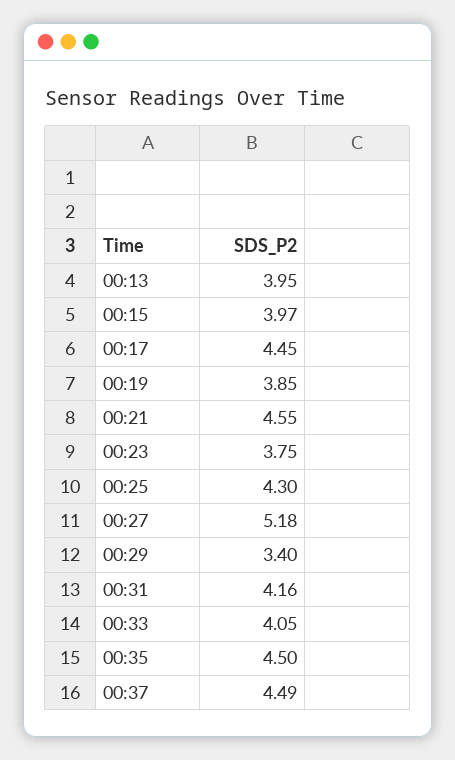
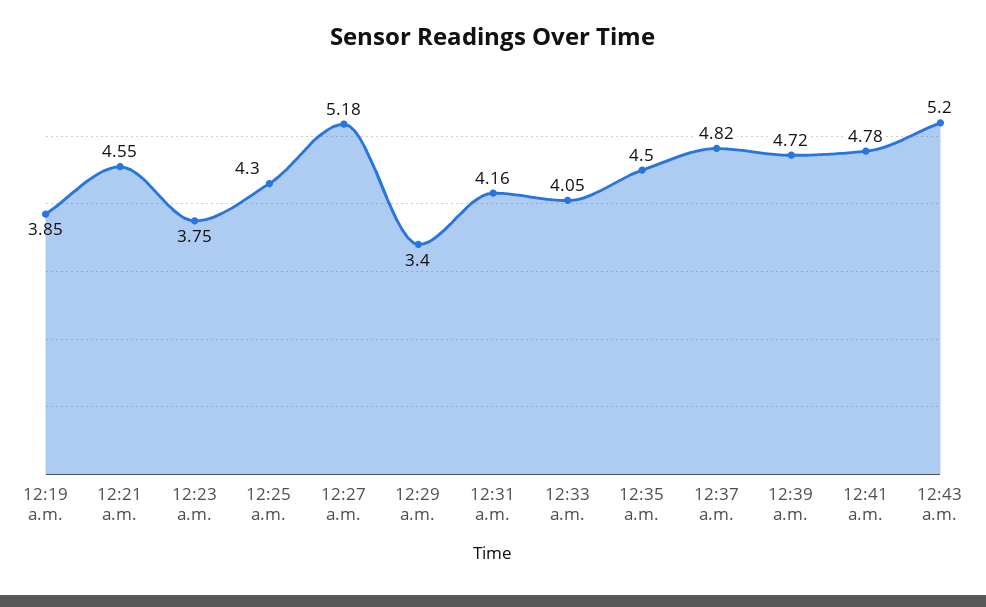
00:13: 3.95 -> none
00:15: 3.97 -> none
00:17: 4.45 -> none
00:37: 4.49 -> 4.82
12:39 a.m.: none -> 4.72
12:41 a.m.: none -> 4.78
12:43 a.m.: none -> 5.2

